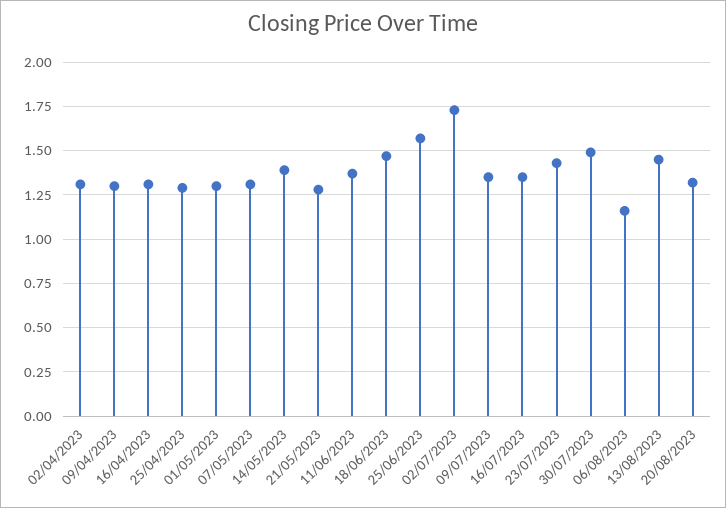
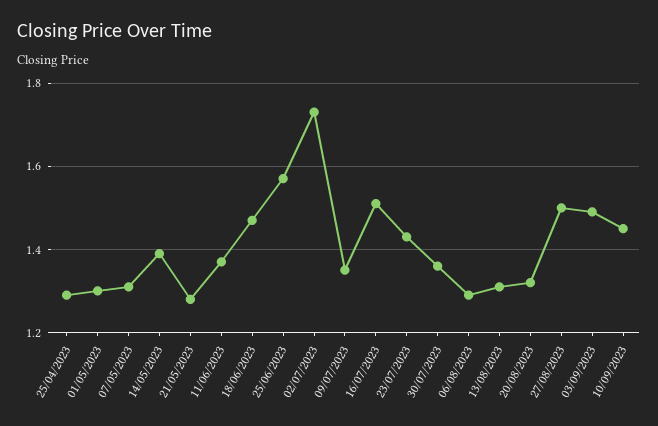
02/04/2023: 1.3 -> none
09/04/2023: 1.3 -> none
16/04/2023: 1.3 -> none
16/07/2023: 1.35 -> 1.5
30/07/2023: 1.5 -> 1.35
06/08/2023: 1.15 -> 1.3
13/08/2023: 1.45 -> 1.3
27/08/2023: none -> 1.5
03/09/2023: none -> 1.5
10/09/2023: none -> 1.45

